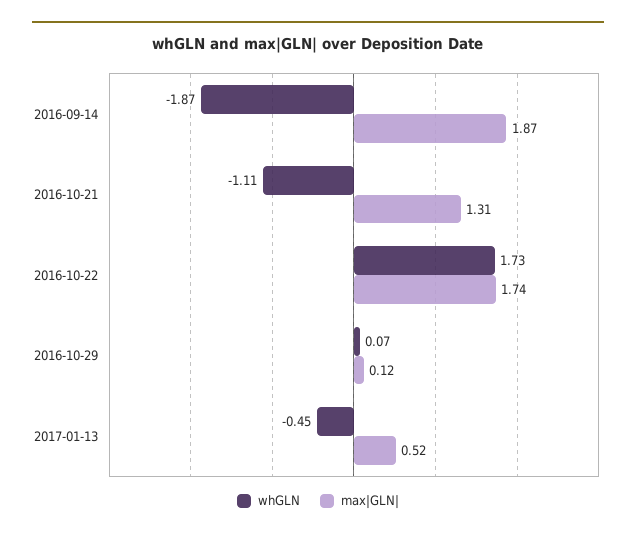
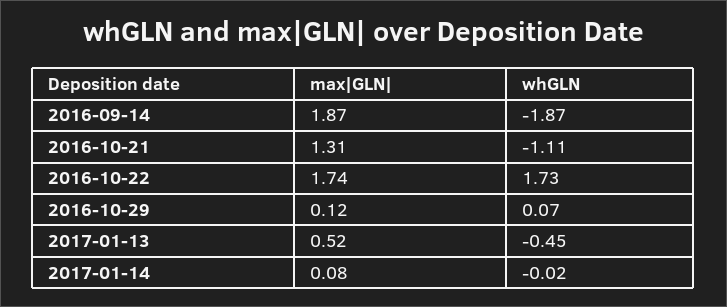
max|GLN|, 2017-01-14: none -> 0.08
whGLN, 2017-01-14: none -> -0.02

